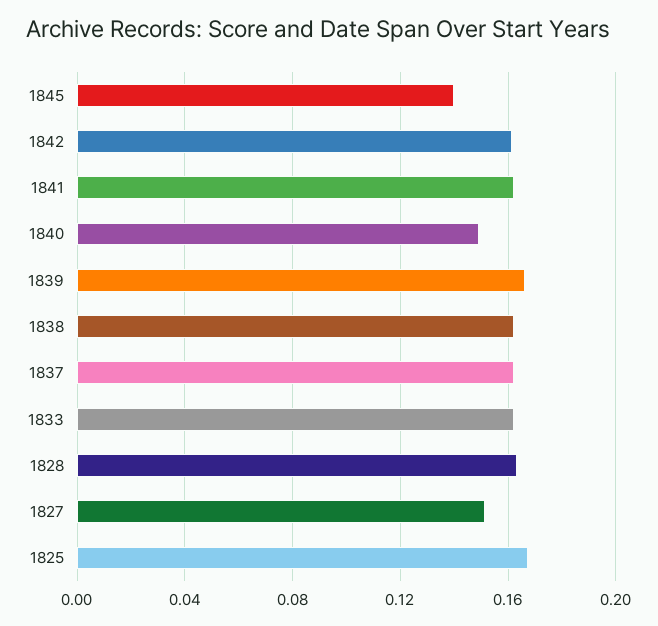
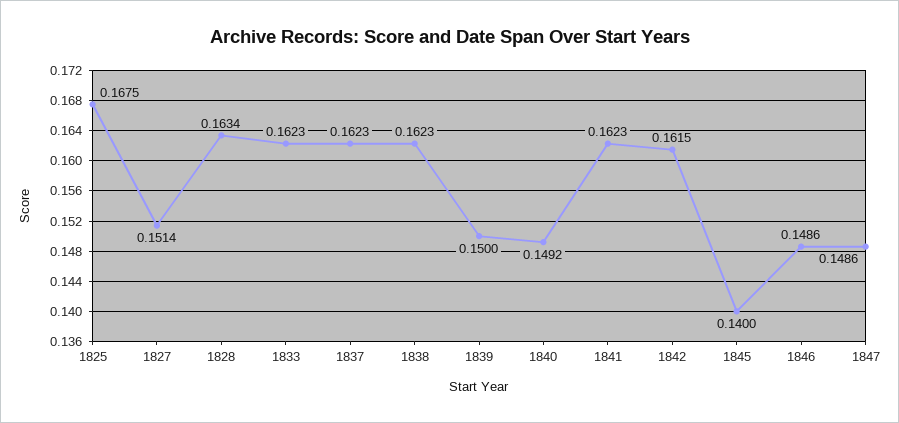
1839: 0.165 -> 0.15
1846: none -> 0.1486
1847: none -> 0.1486

